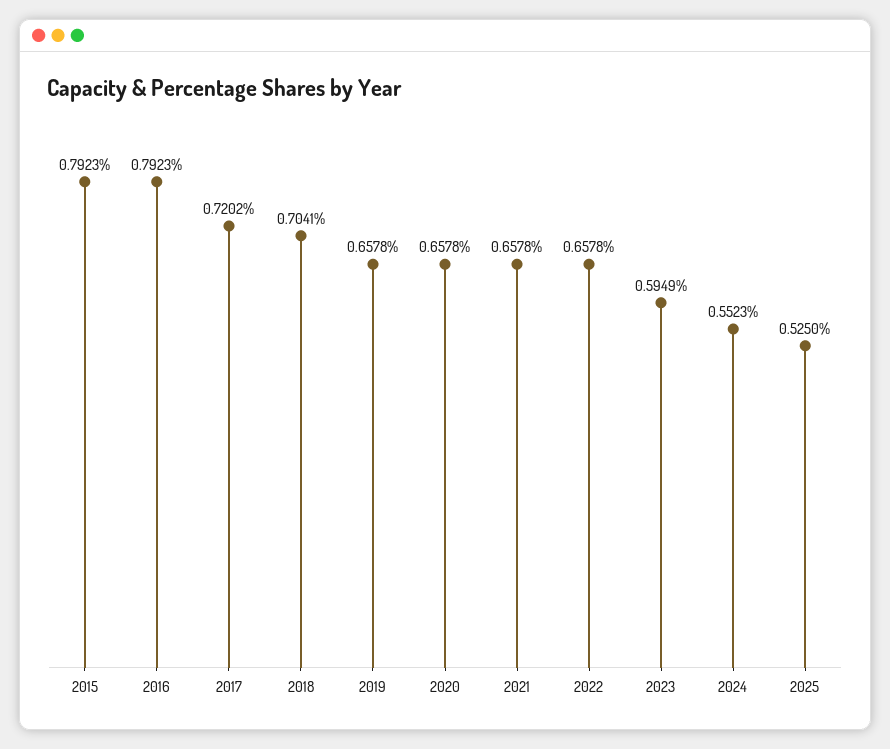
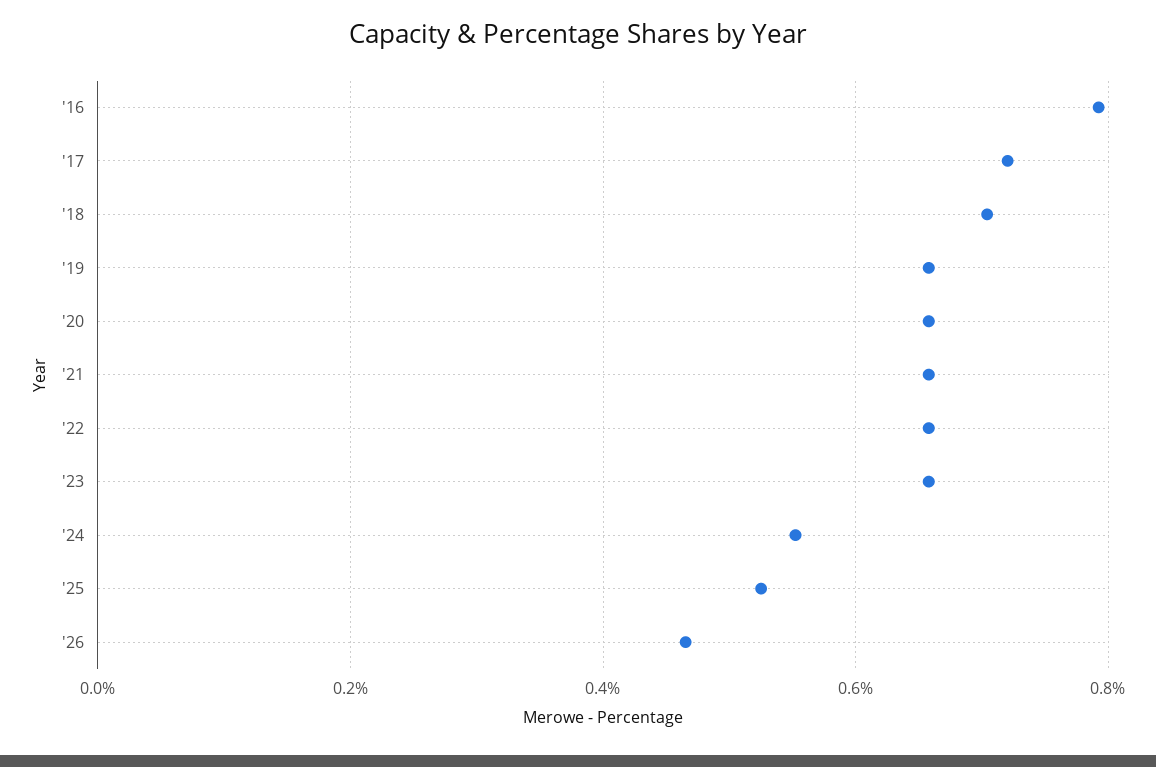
2015: 0.7923 -> none
2023: 0.5949 -> 0.66
'26: none -> 0.46

